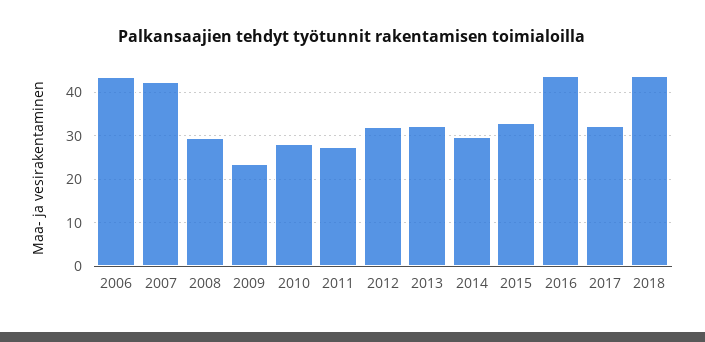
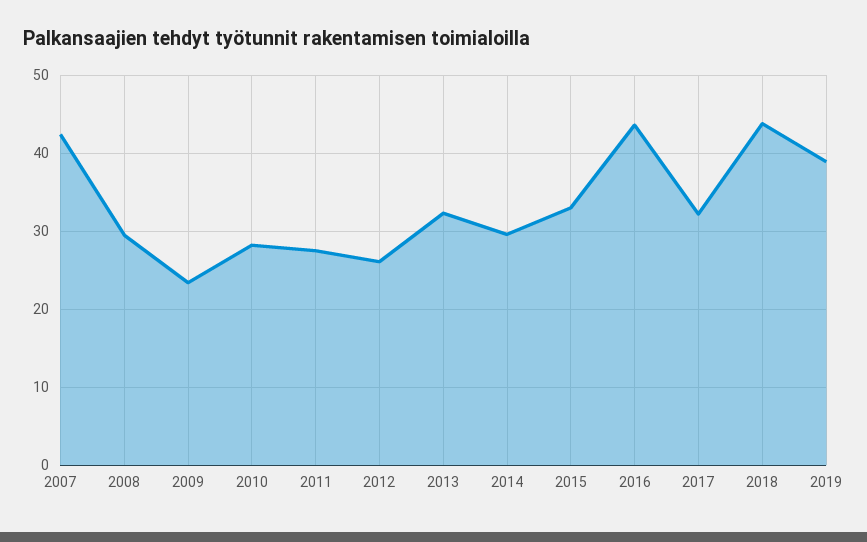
2006: 44 -> none
2012: 32 -> 26
2019: none -> 39

